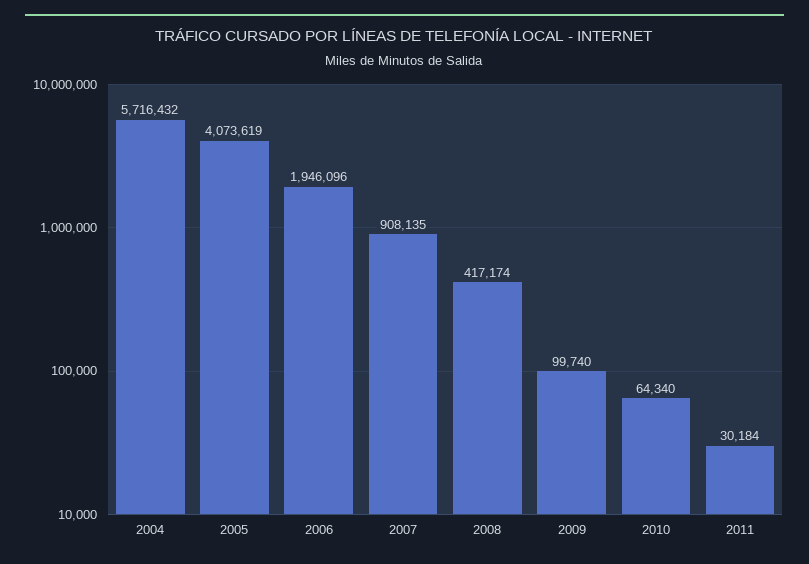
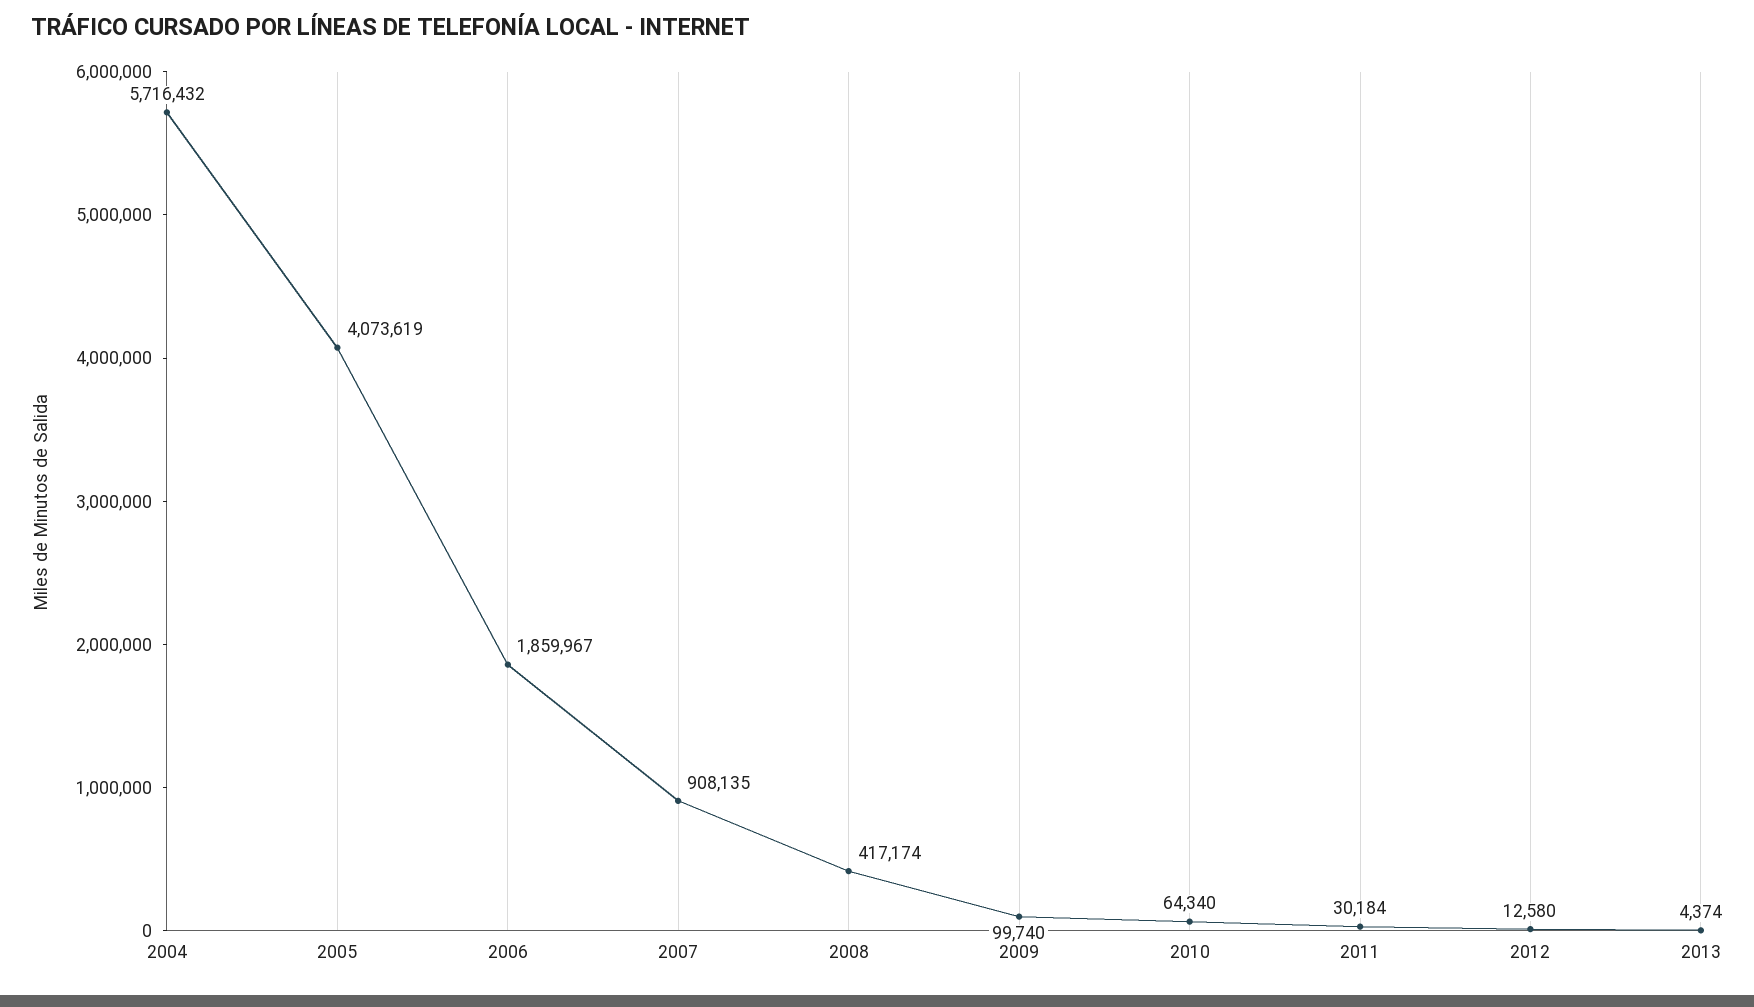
2006: 1946096 -> 1859967
2012: none -> 12580
2013: none -> 4374

